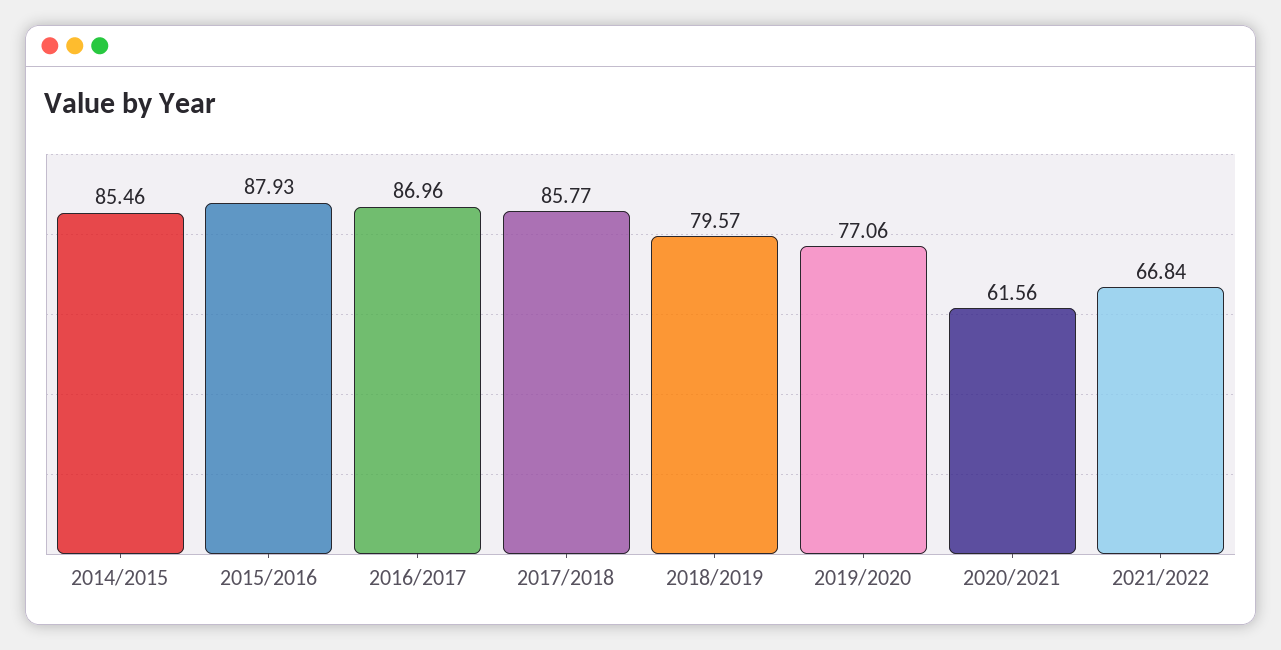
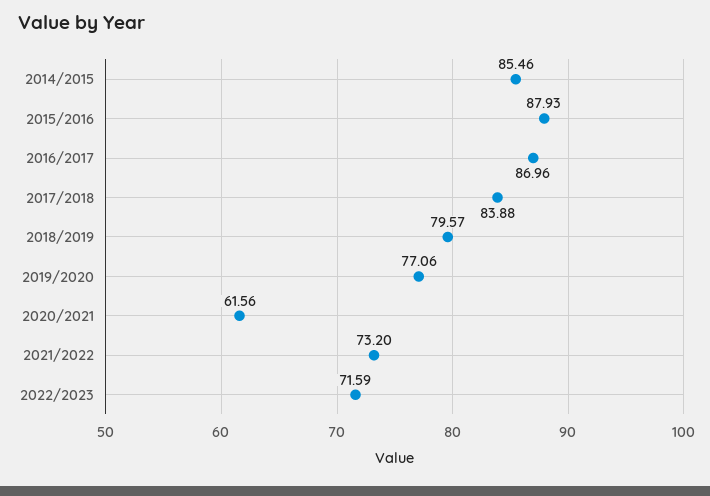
2017/2018: 85.77 -> 83.88
2021/2022: 66.84 -> 73.2
2022/2023: none -> 71.59

